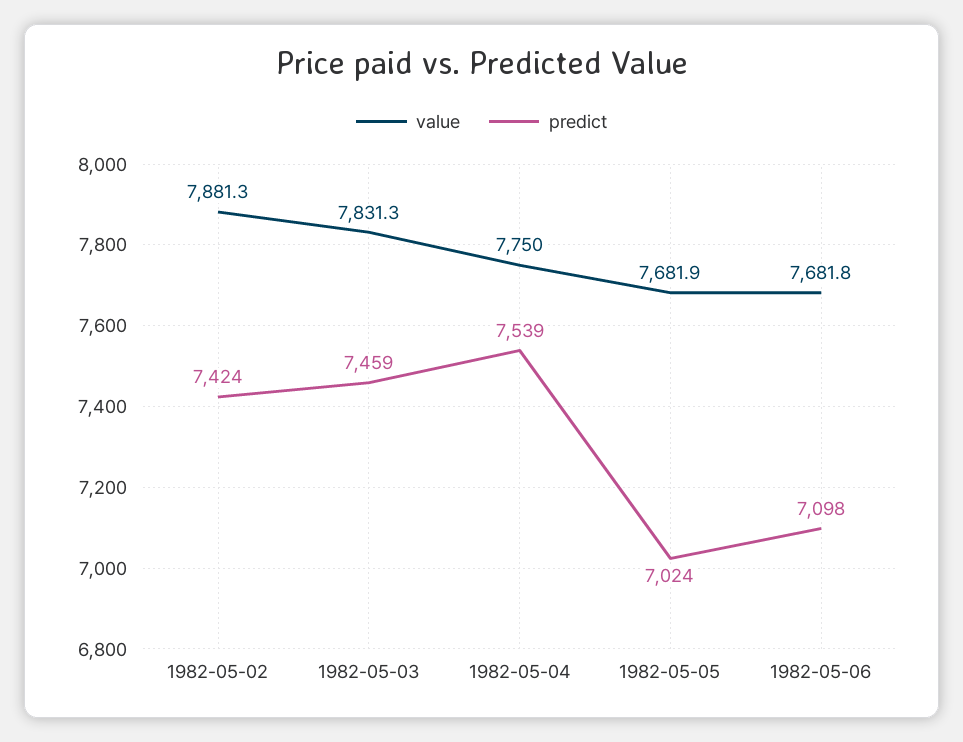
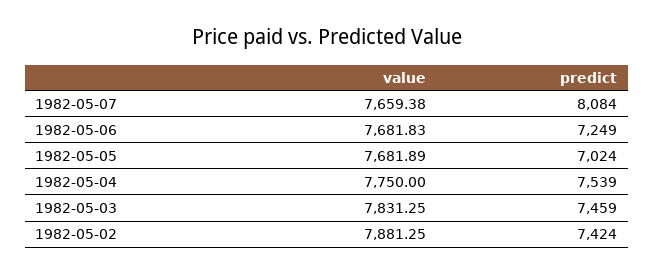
predict, 1982-05-06: 7098 -> 7249
value, 1982-05-07: none -> 7659.38
predict, 1982-05-07: none -> 8084

